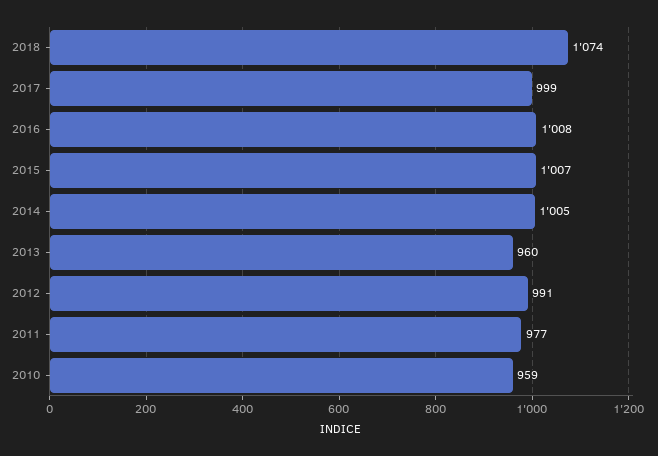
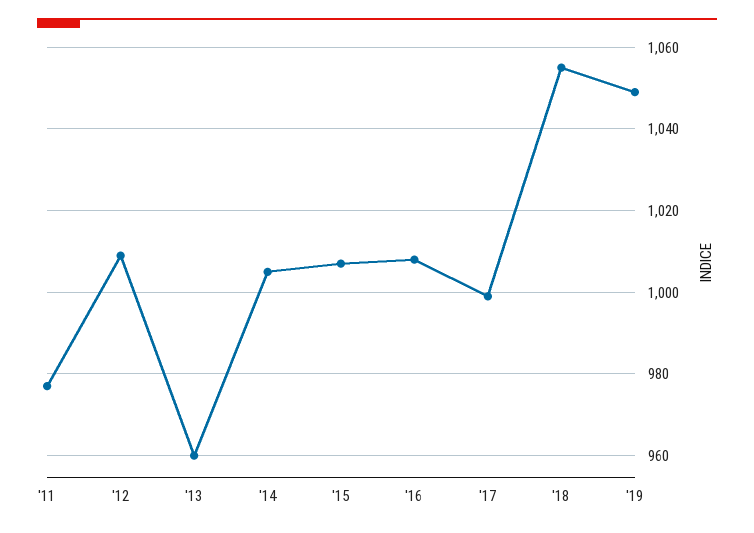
2018: 1074 -> 1055
2012: 991 -> 1010
2010: 959 -> none
'19: none -> 1050

